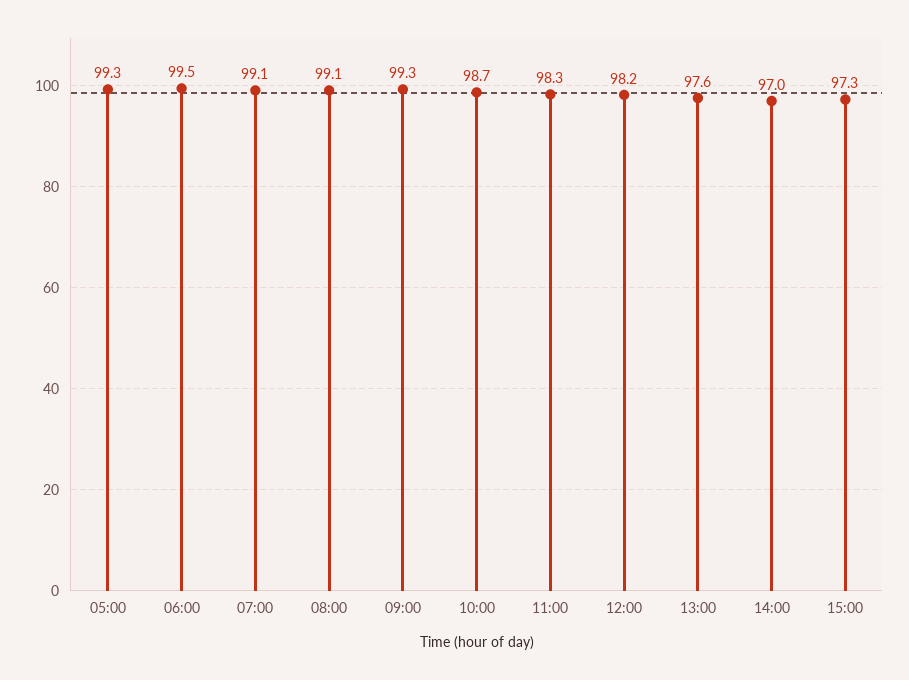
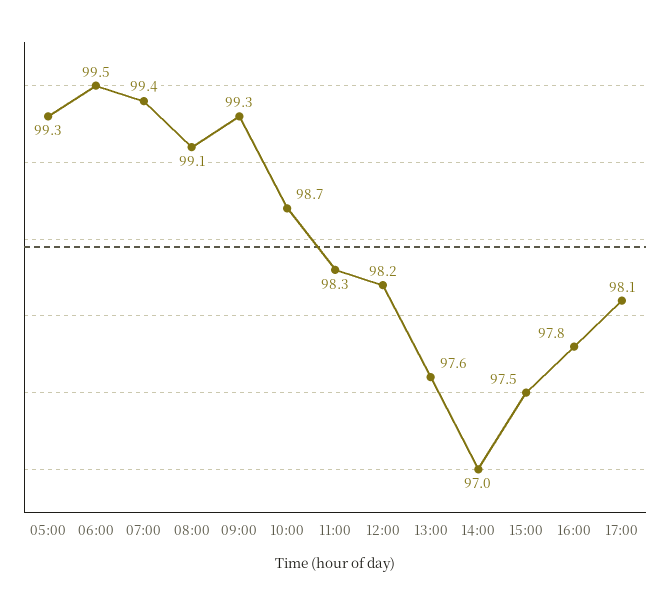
07:00: 99.1 -> 99.4
15:00: 97.3 -> 97.5
16:00: none -> 97.8
17:00: none -> 98.1

